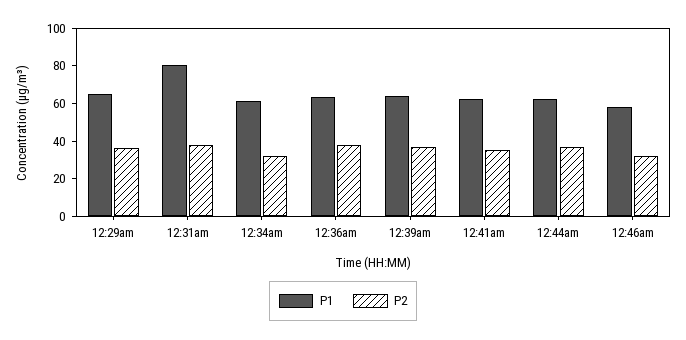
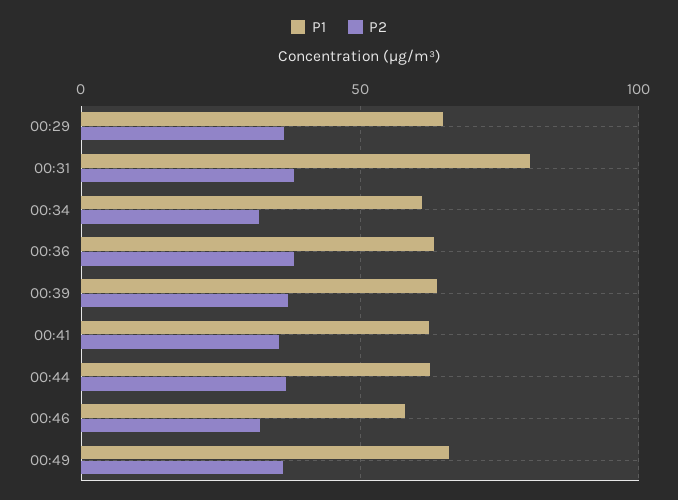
P1, 00:49: none -> 65
P2, 00:49: none -> 35

